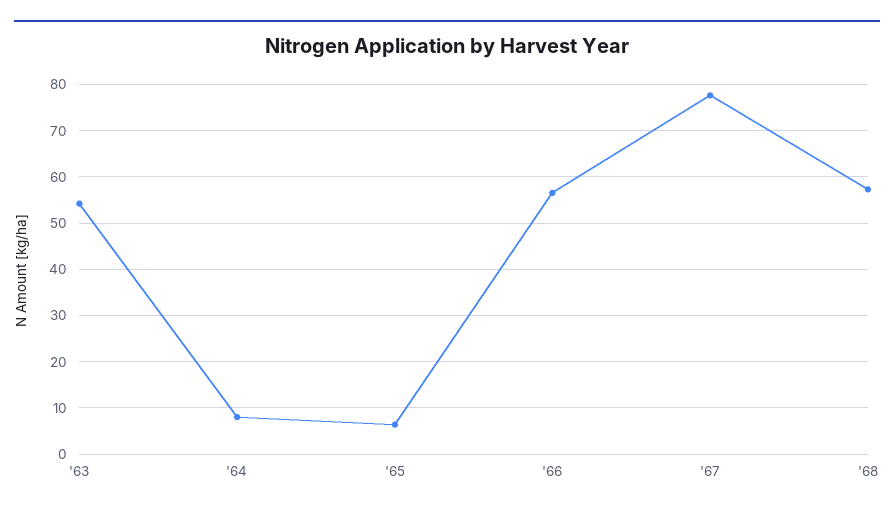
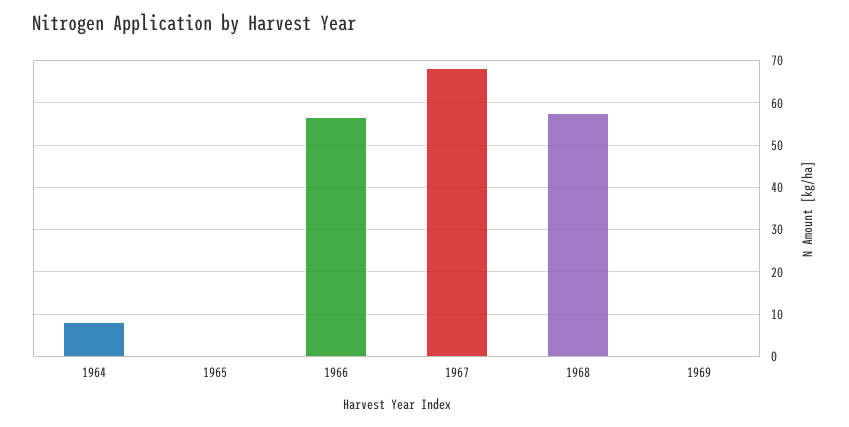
'63: 54 -> none
'65: 6 -> 0
'67: 78 -> 68
1969: none -> 0

